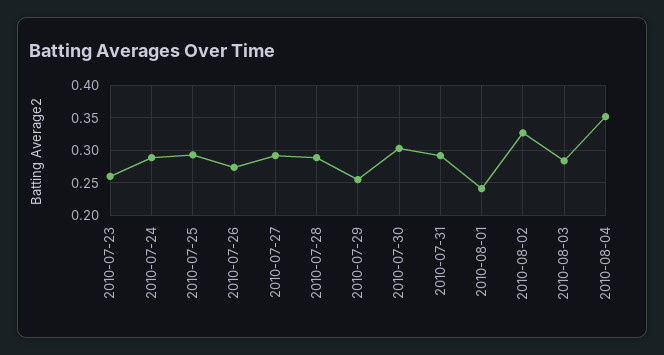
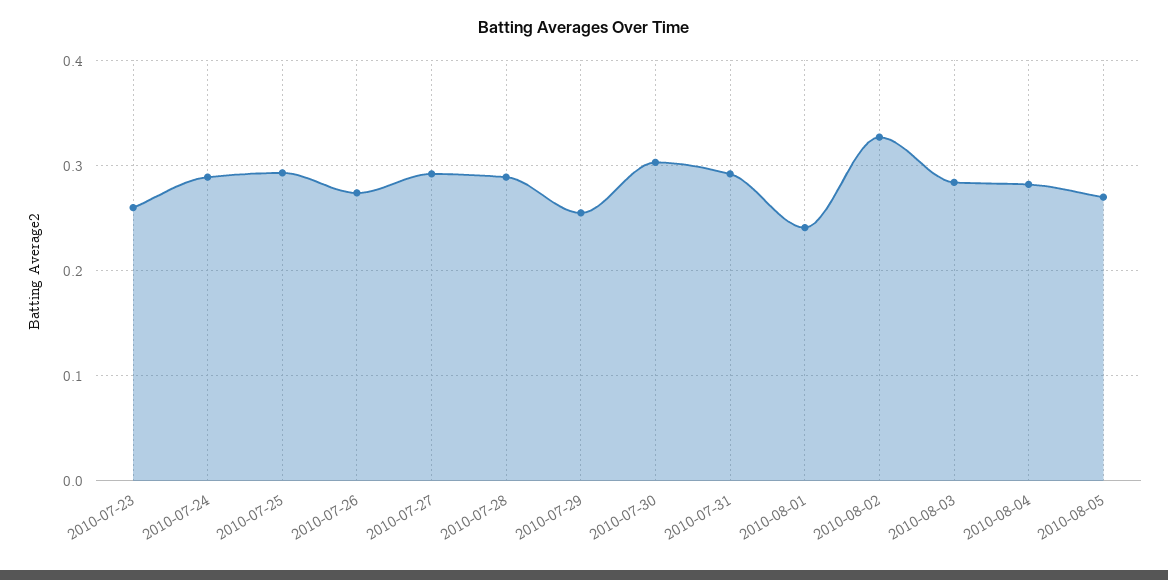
2010-08-04: 0.35 -> 0.28
2010-08-05: none -> 0.27

